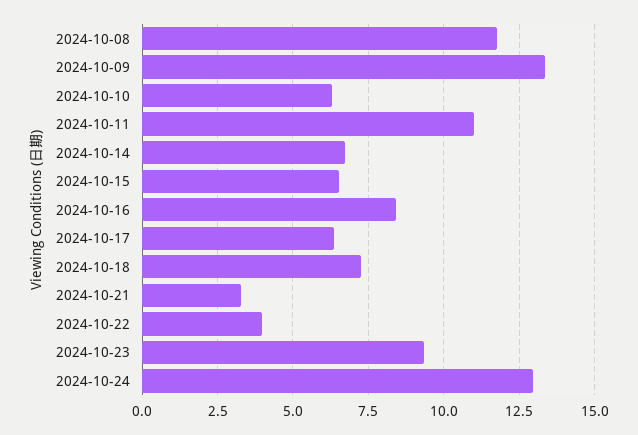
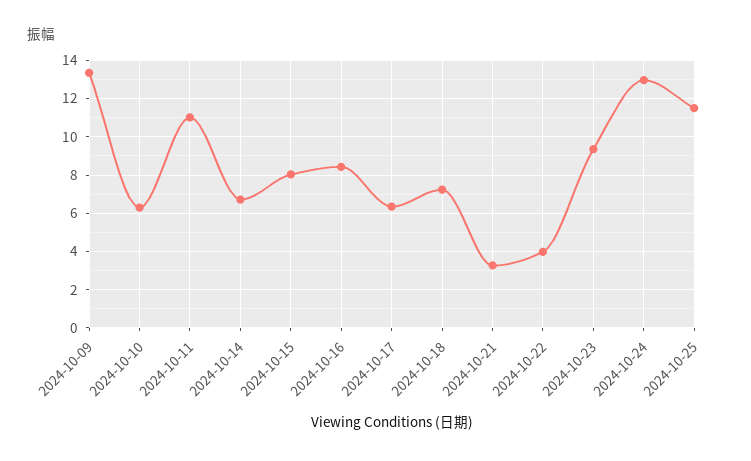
2024-10-08: 11.75 -> none
2024-10-15: 6.5 -> 8
2024-10-25: none -> 11.5

